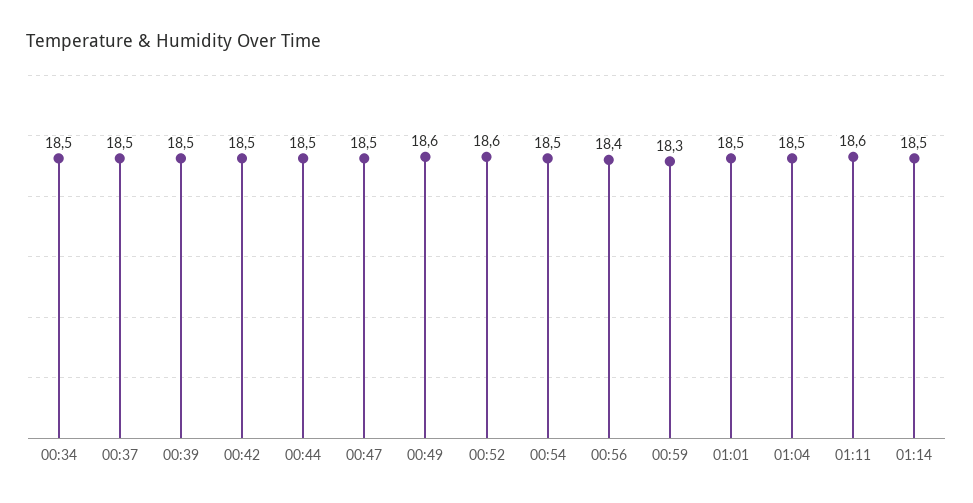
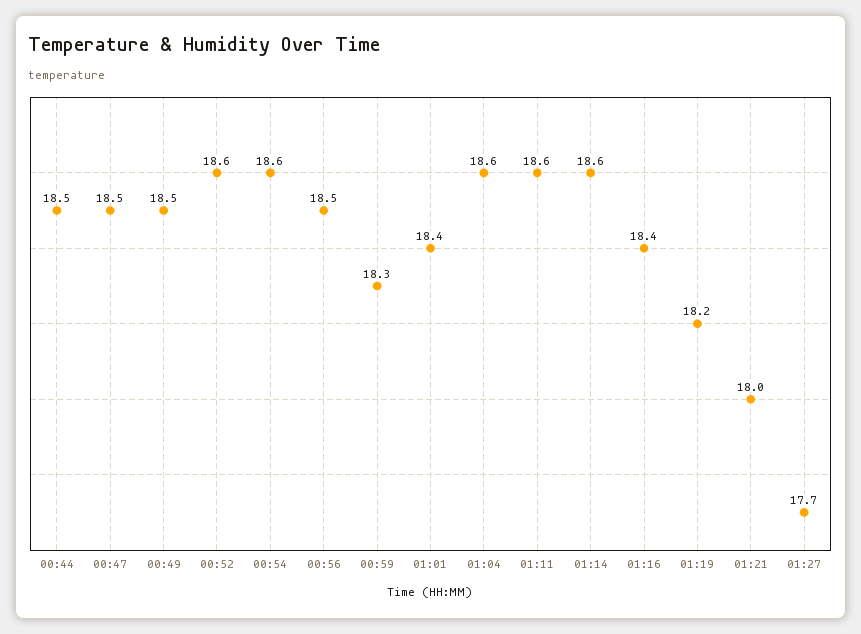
00:34: 18.5 -> none
00:37: 18.5 -> none
00:39: 18.5 -> none
00:42: 18.5 -> none
00:49: 18.6 -> 18.5
00:54: 18.5 -> 18.6
00:56: 18.4 -> 18.5
01:01: 18.5 -> 18.4
01:04: 18.5 -> 18.6
01:14: 18.5 -> 18.6
01:16: none -> 18.4
01:19: none -> 18.2
01:21: none -> 18
01:27: none -> 17.7

